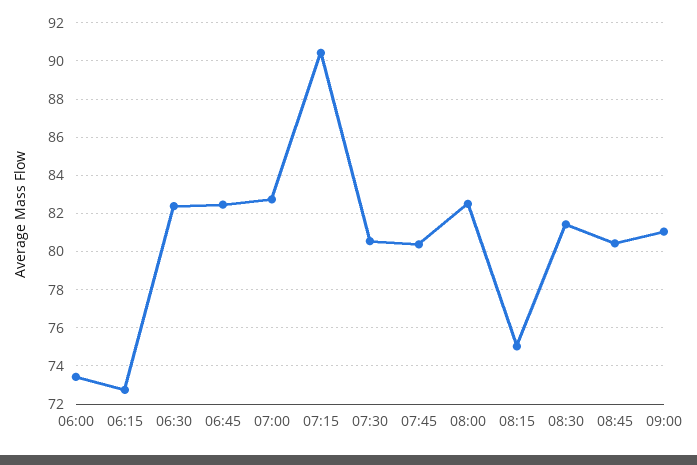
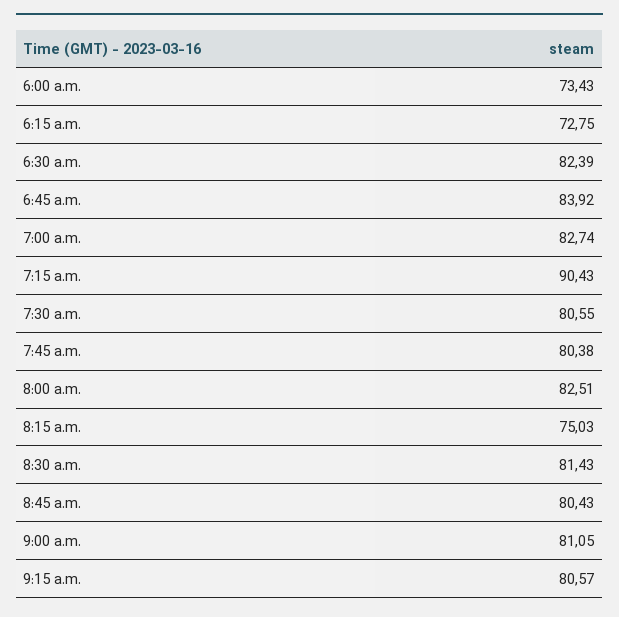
06:45: 82.5 -> 83.92
9:15 a.m.: none -> 80.57

